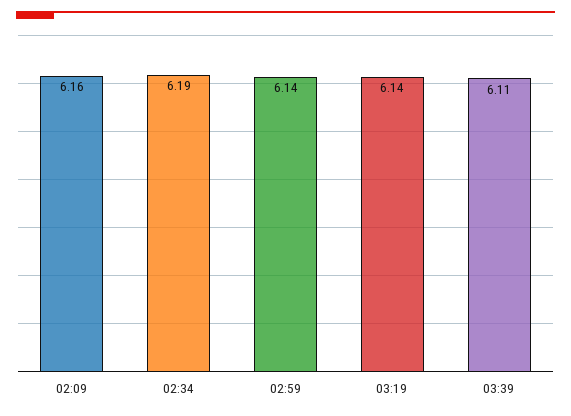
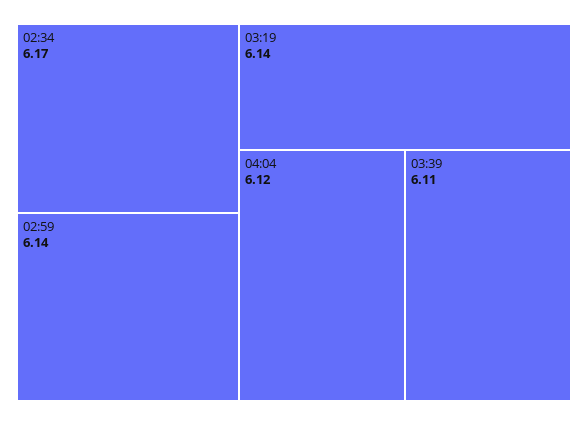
02:09: 6.16 -> none
02:34: 6.19 -> 6.17
04:04: none -> 6.12

